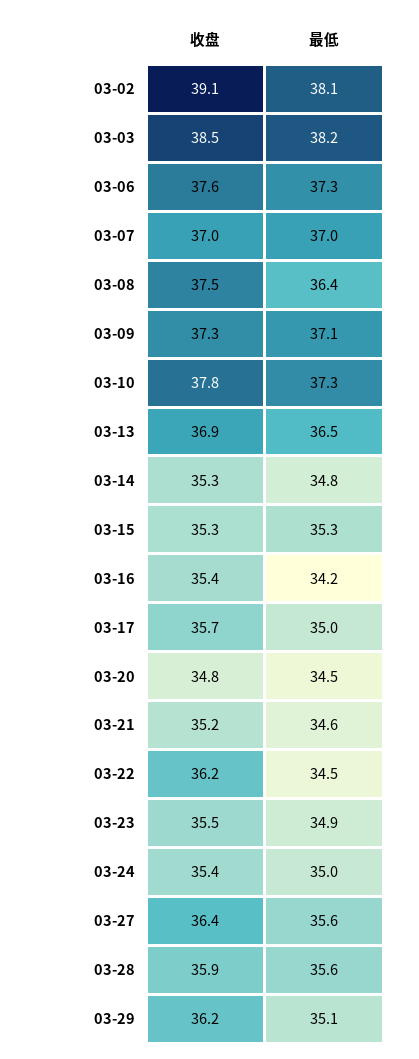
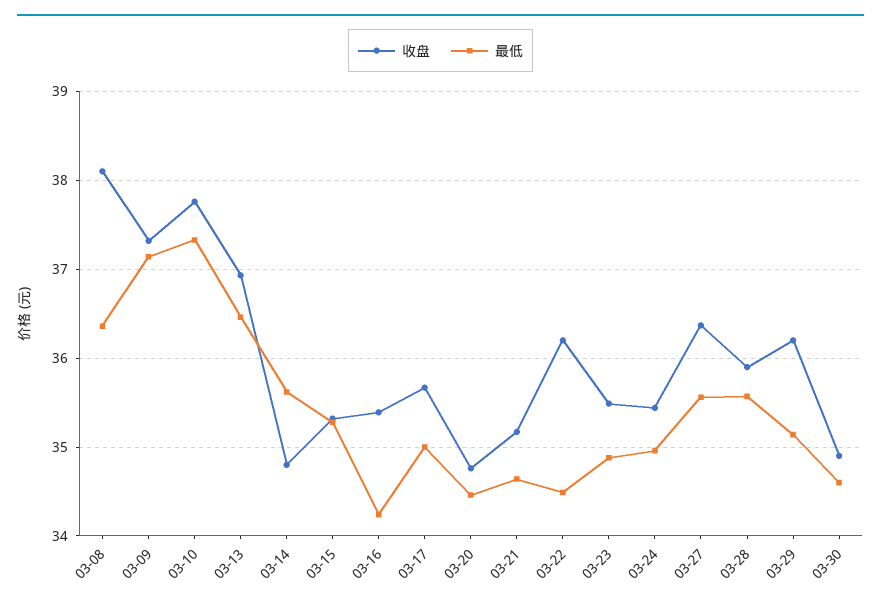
收盘, 03-02: 39.1 -> none
最低, 03-02: 38.1 -> none
收盘, 03-03: 38.5 -> none
最低, 03-03: 38.2 -> none
收盘, 03-06: 37.6 -> none
最低, 03-06: 37.3 -> none
收盘, 03-07: 37 -> none
最低, 03-07: 37 -> none
收盘, 03-08: 37.5 -> 38.1
收盘, 03-14: 35.3 -> 34.8
最低, 03-14: 34.8 -> 35.6
收盘, 03-30: none -> 34.9
最低, 03-30: none -> 34.6

